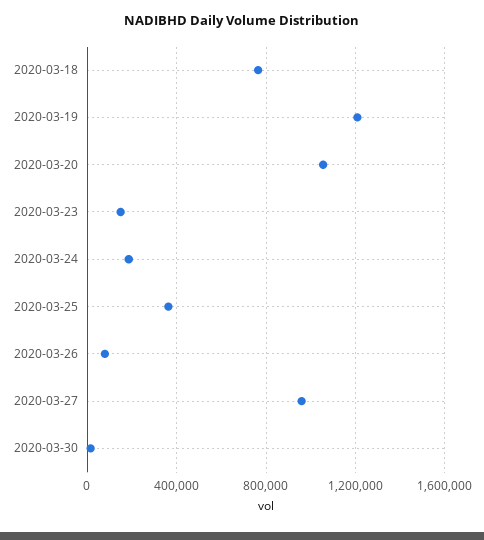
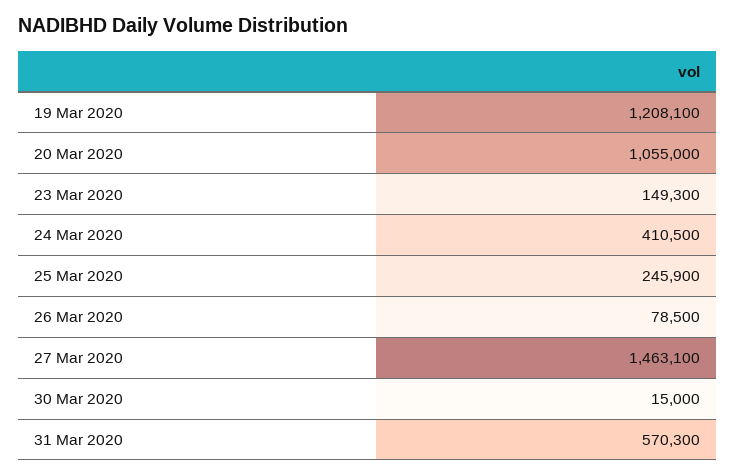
2020-03-18: 750000 -> none
2020-03-24: 200000 -> 410500
2020-03-25: 350000 -> 245900
2020-03-27: 950000 -> 1463100
31 Mar 2020: none -> 570300

